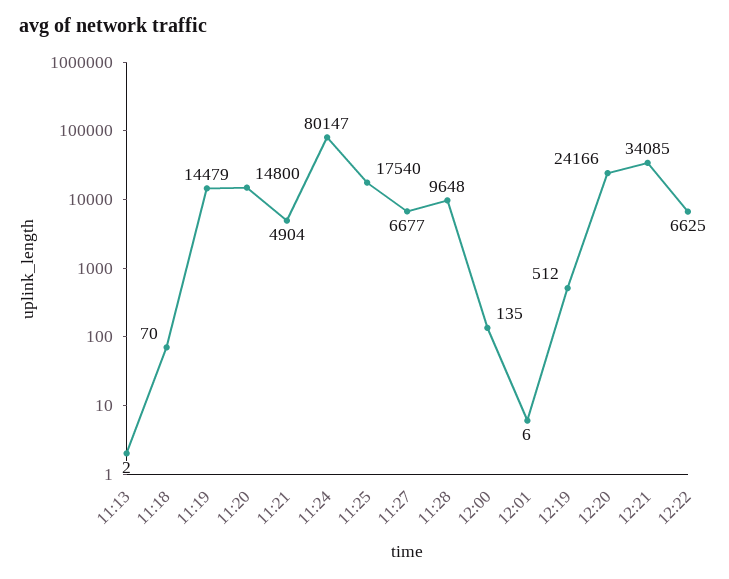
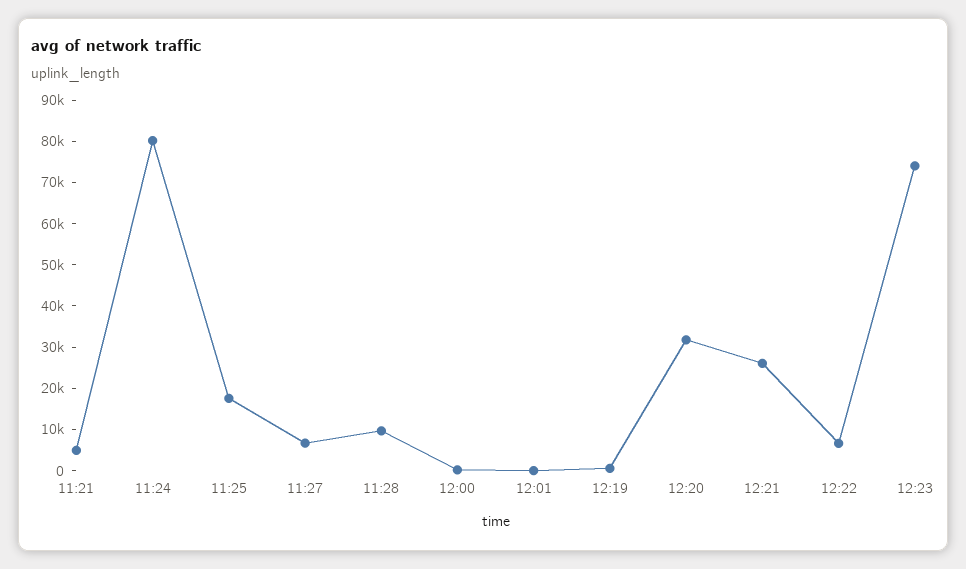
11:13: 2 -> none
11:18: 70 -> none
11:19: 14479 -> none
11:20: 14800 -> none
12:20: 24166 -> 32000
12:21: 34085 -> 26000
12:23: none -> 74000

